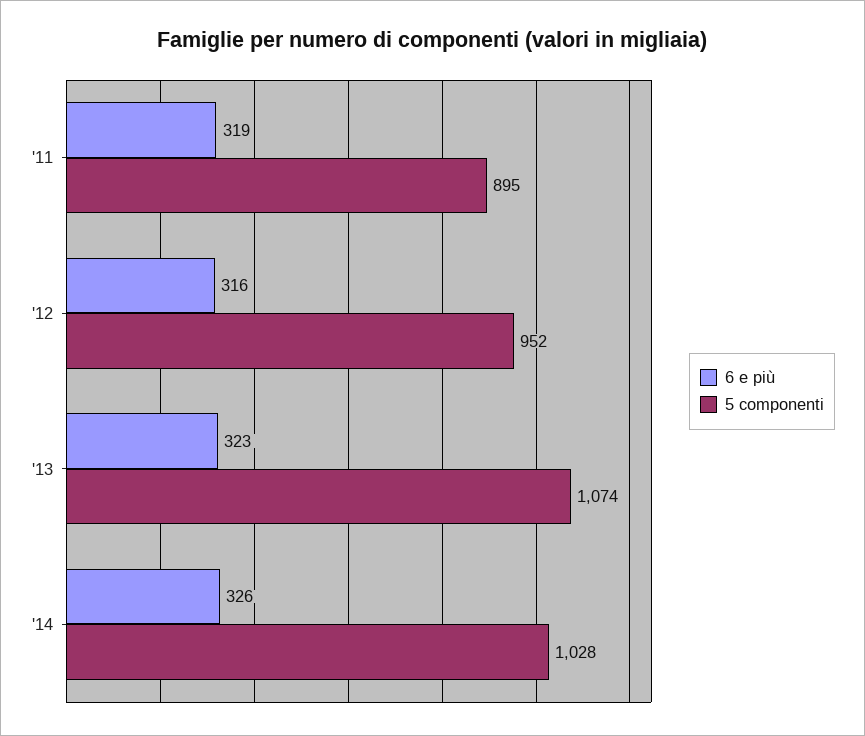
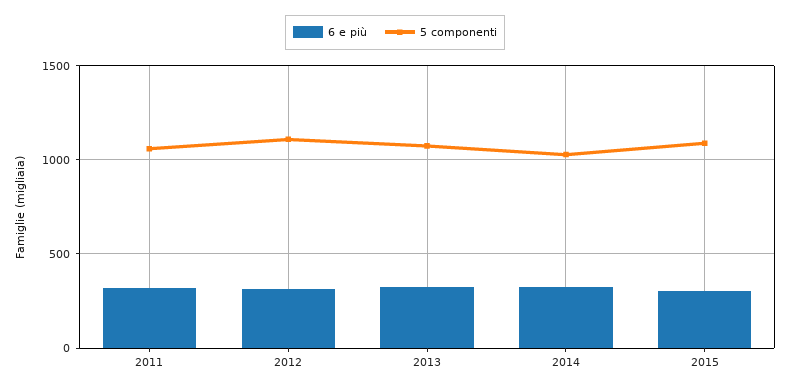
5 componenti, '11: 895 -> 1050
5 componenti, '12: 952 -> 1100
6 e più, 2015: none -> 300
5 componenti, 2015: none -> 1100

